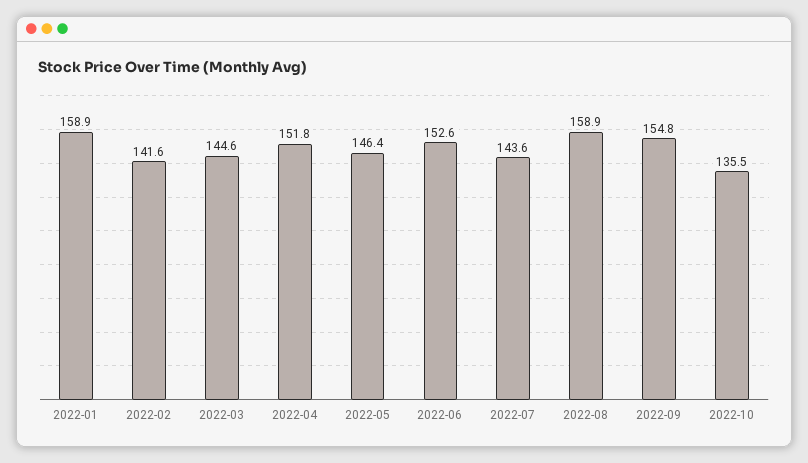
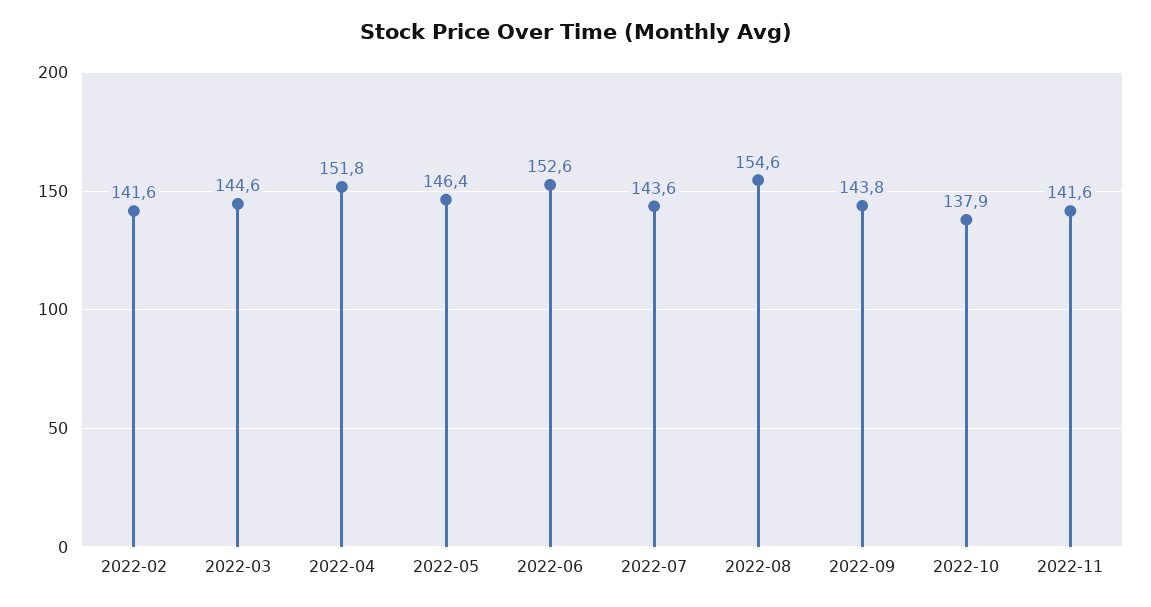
2022-01: 158.9 -> none
2022-08: 158.9 -> 154.6
2022-09: 154.8 -> 143.8
2022-10: 135.5 -> 137.9
2022-11: none -> 141.6

